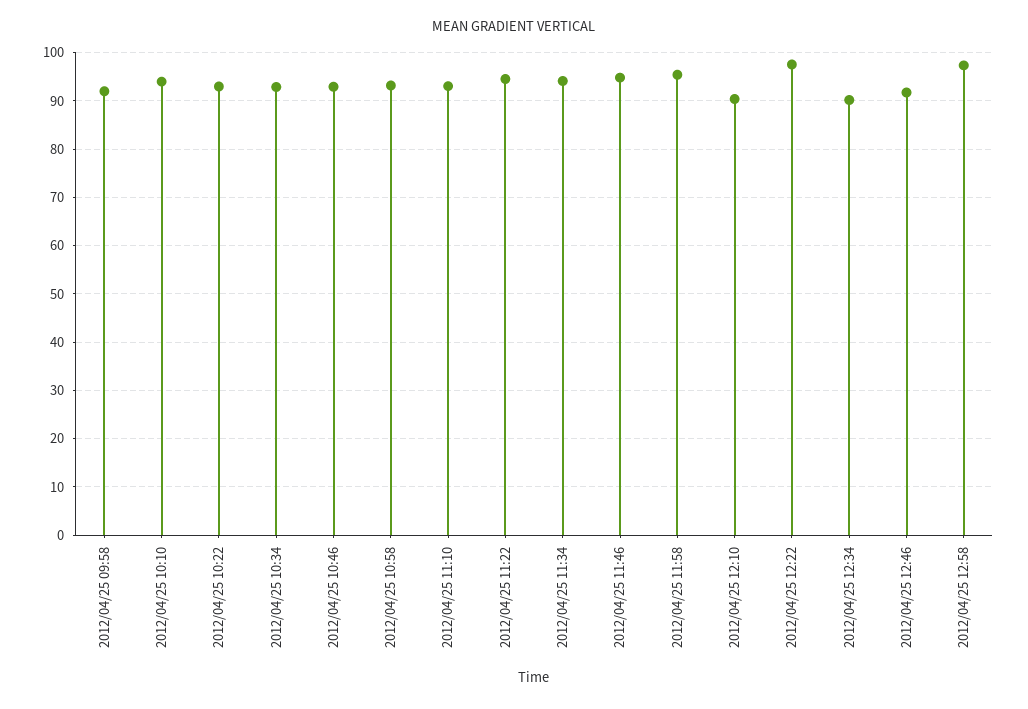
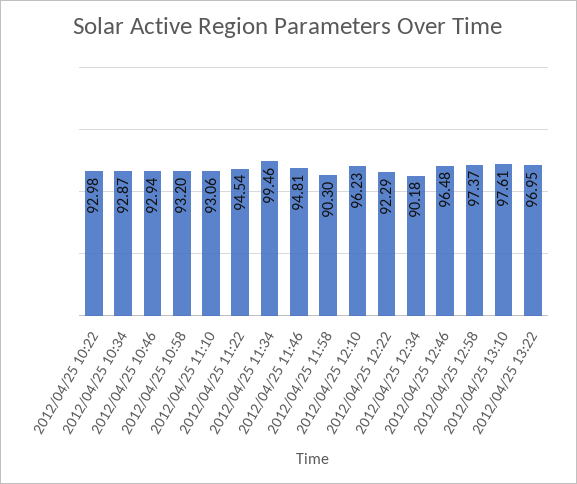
2012/04/25 09:58: 92 -> none
2012/04/25 10:10: 94 -> none
2012/04/25 11:34: 94 -> 99.46
2012/04/25 11:58: 96 -> 90.3
2012/04/25 12:10: 90 -> 96.23
2012/04/25 12:22: 98 -> 92.29
2012/04/25 12:46: 92 -> 96.48
2012/04/25 13:10: none -> 97.61
2012/04/25 13:22: none -> 96.95

